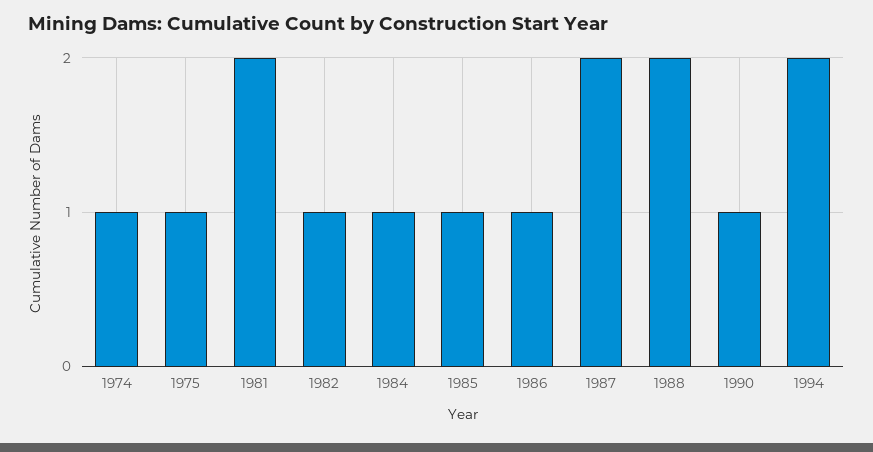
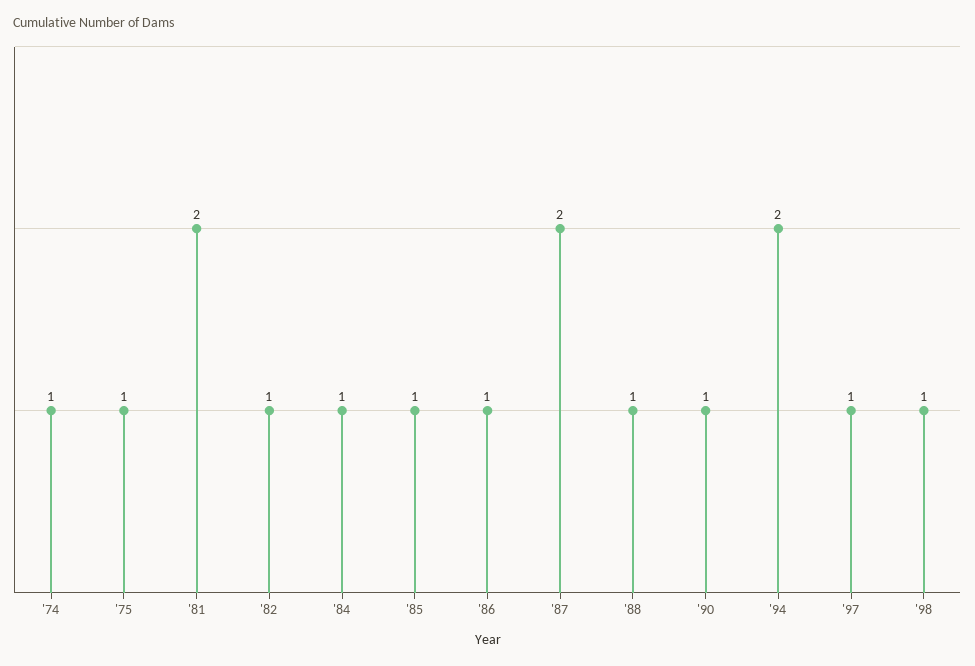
1988: 2 -> 1
'97: none -> 1
'98: none -> 1

